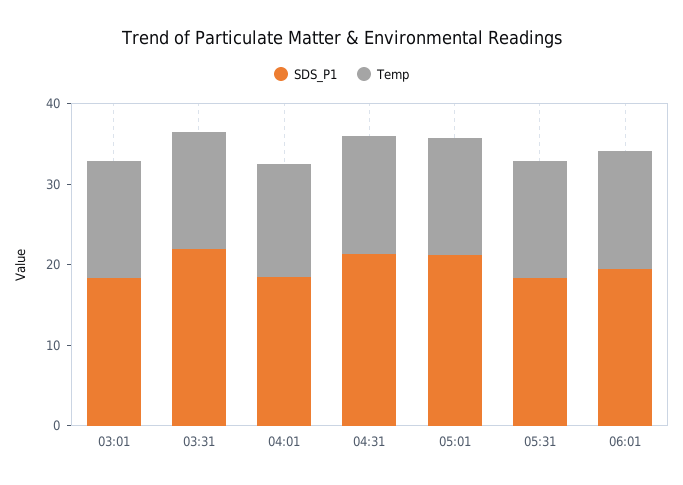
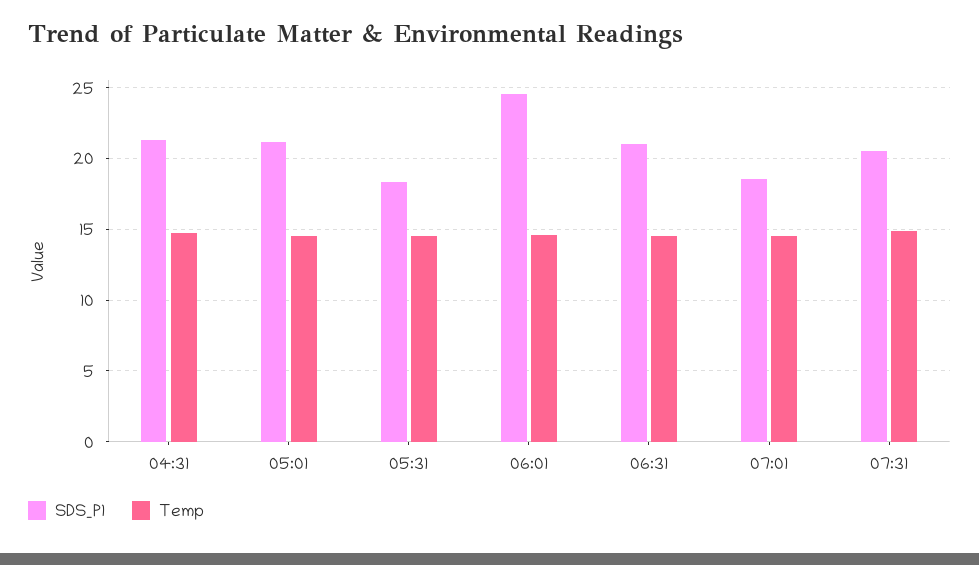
SDS_P1, 03:01: 18 -> none
Temp, 03:01: 14 -> none
SDS_P1, 03:31: 22 -> none
Temp, 03:31: 14 -> none
SDS_P1, 04:01: 18 -> none
Temp, 04:01: 14 -> none
SDS_P1, 06:01: 20 -> 24.5
SDS_P1, 06:31: none -> 21
Temp, 06:31: none -> 14.5
SDS_P1, 07:01: none -> 18.5
Temp, 07:01: none -> 14.5
SDS_P1, 07:31: none -> 20.5
Temp, 07:31: none -> 15

